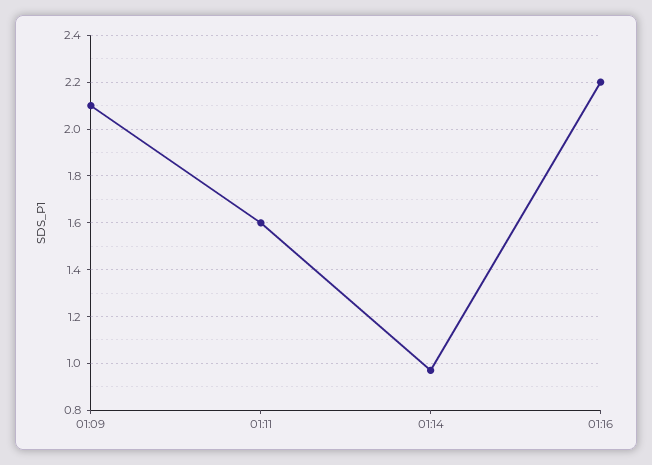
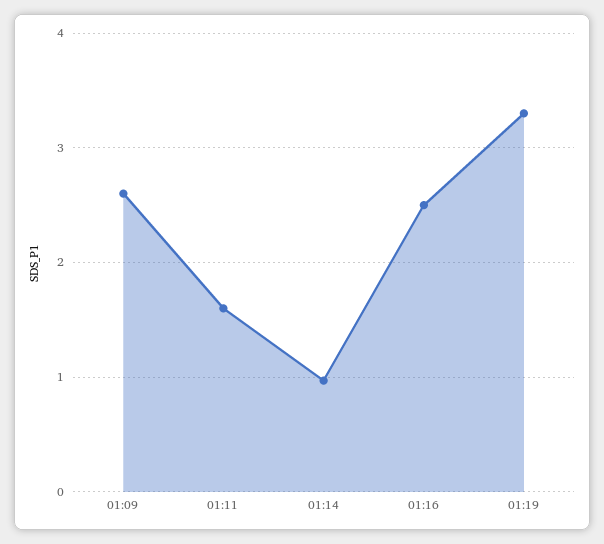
01:09: 2.1 -> 2.6
01:16: 2.2 -> 2.5
01:19: none -> 3.3

